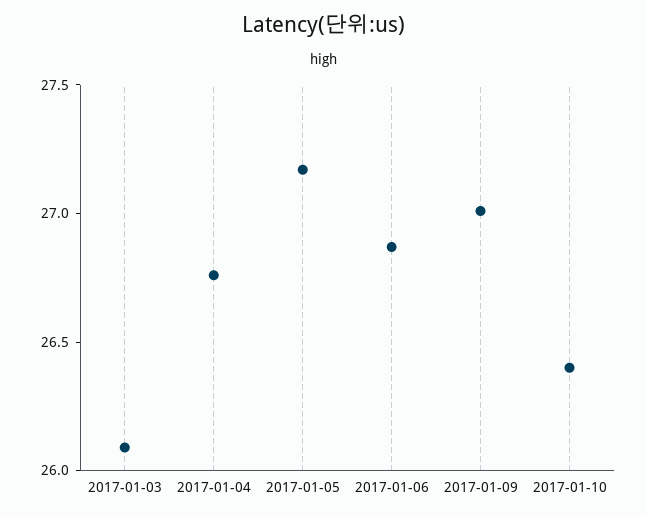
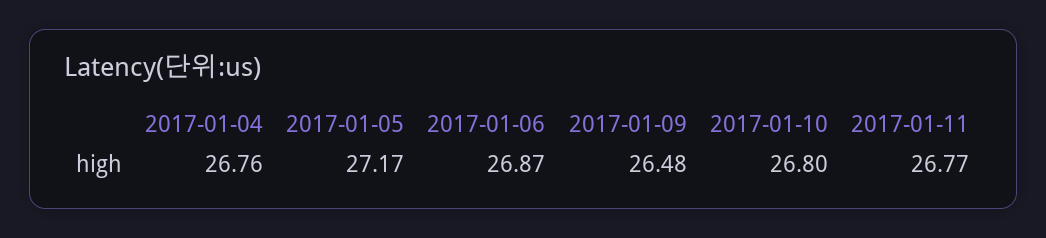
2017-01-03: 26.1 -> none
2017-01-09: 27 -> 26.48
2017-01-10: 26.4 -> 26.8
2017-01-11: none -> 26.77

